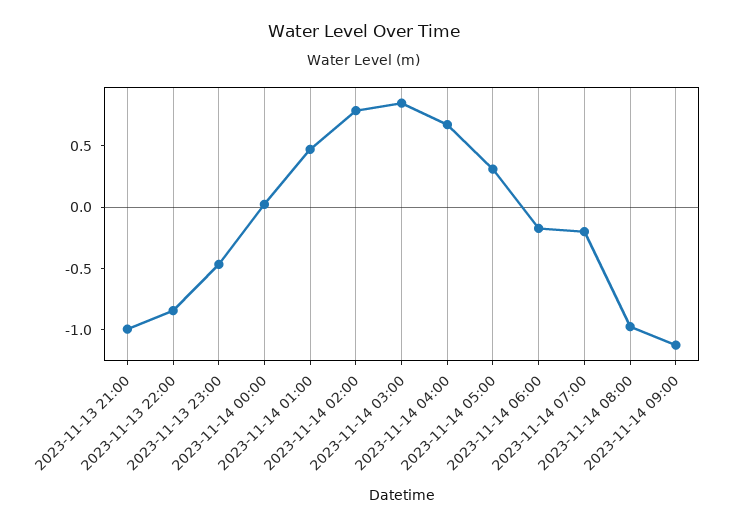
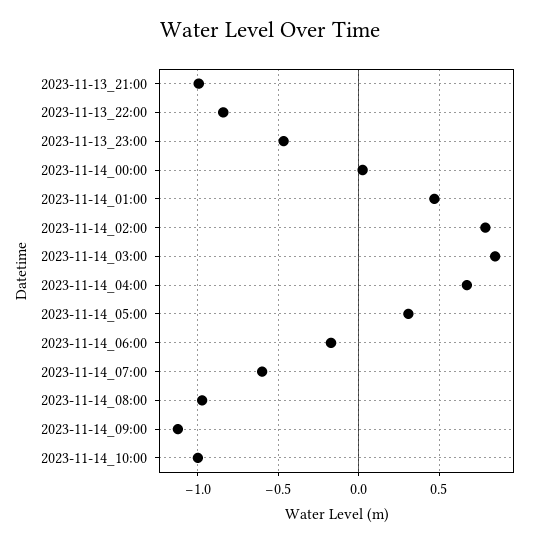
2023-11-14 07:00: -0.2 -> -0.6
2023-11-14_10:00: none -> -1

